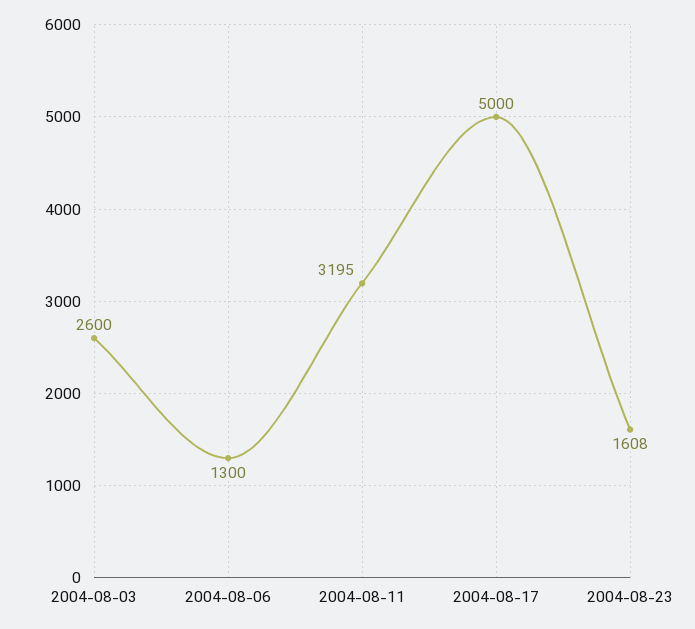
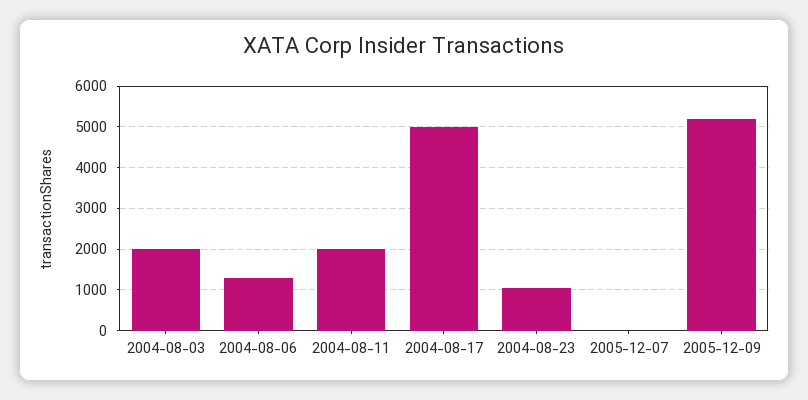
2004-08-03: 2600 -> 2000
2004-08-11: 3195 -> 2000
2004-08-23: 1608 -> 1000
2005-12-07: none -> 0
2005-12-09: none -> 5200

